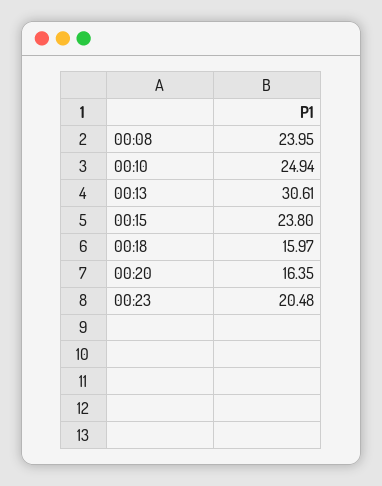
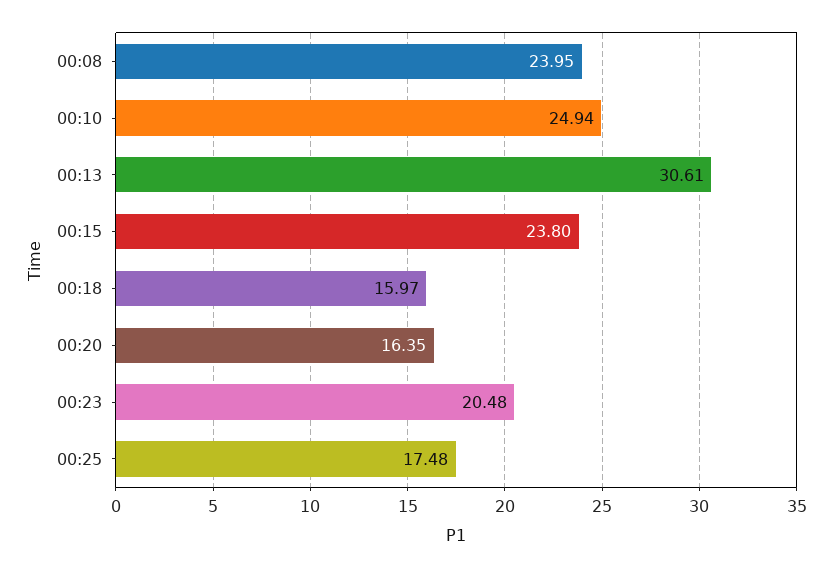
00:25: none -> 17.48

